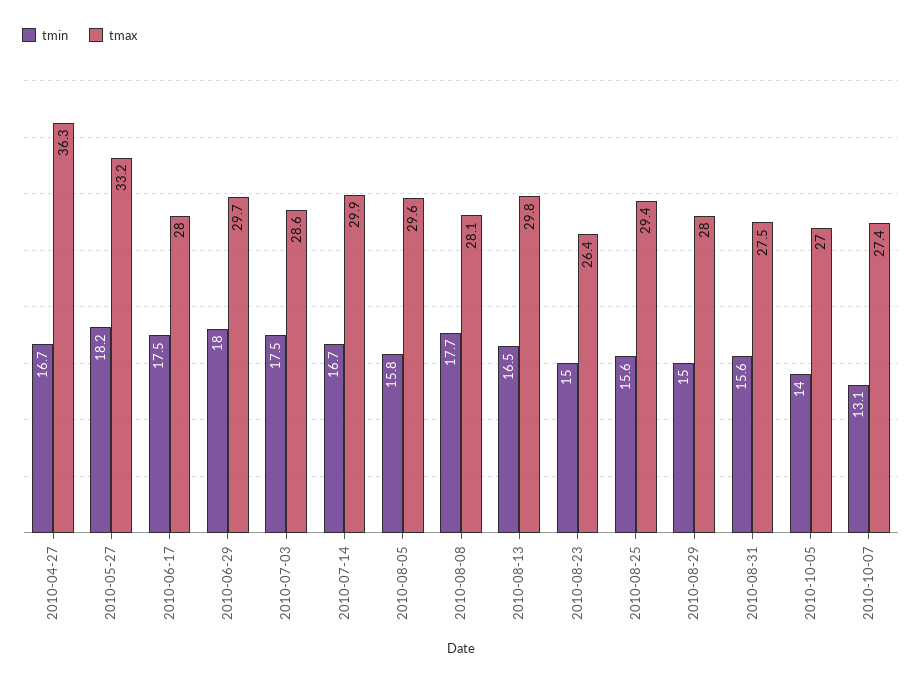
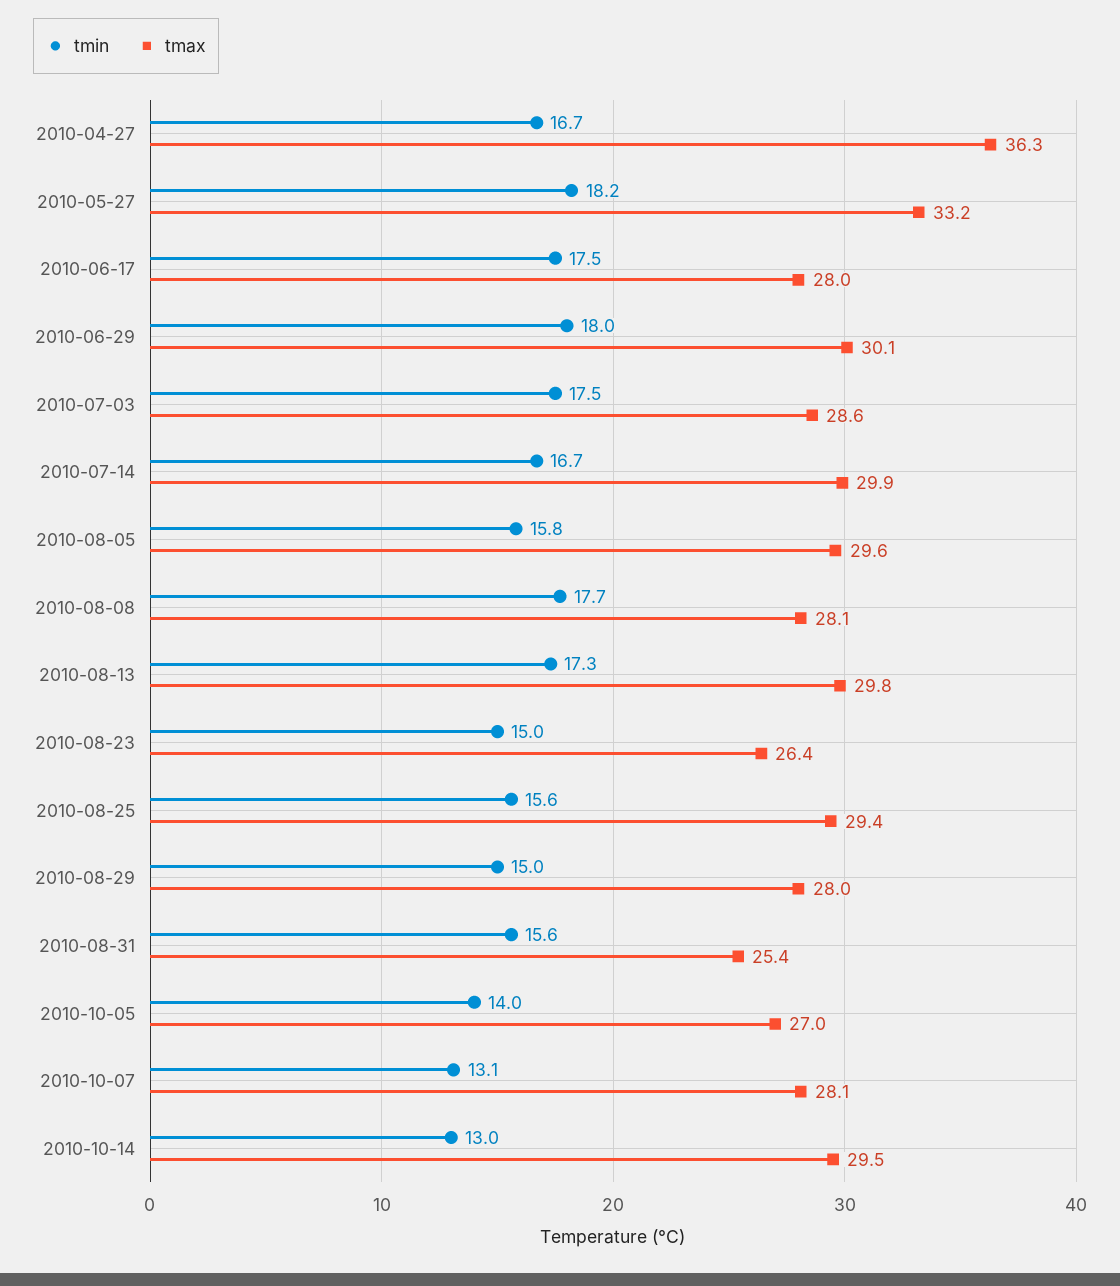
tmax, 2010-06-29: 29.7 -> 30.1
tmin, 2010-08-13: 16.5 -> 17.3
tmax, 2010-08-31: 27.5 -> 25.4
tmax, 2010-10-07: 27.4 -> 28.1
tmin, 2010-10-14: none -> 13
tmax, 2010-10-14: none -> 29.5

